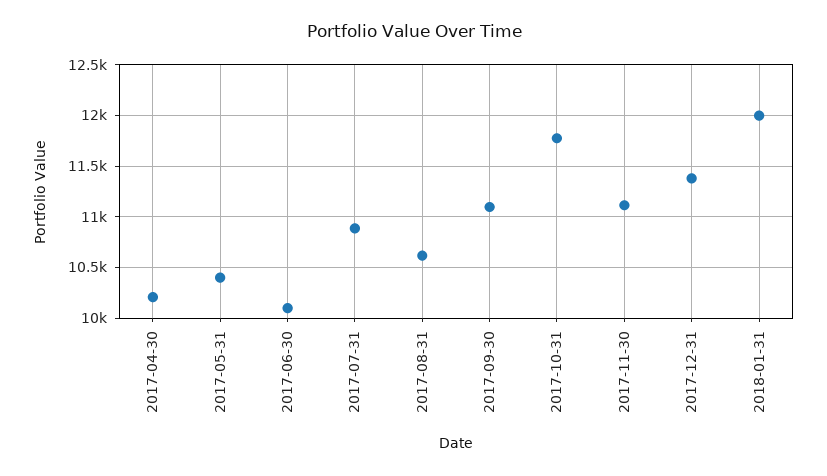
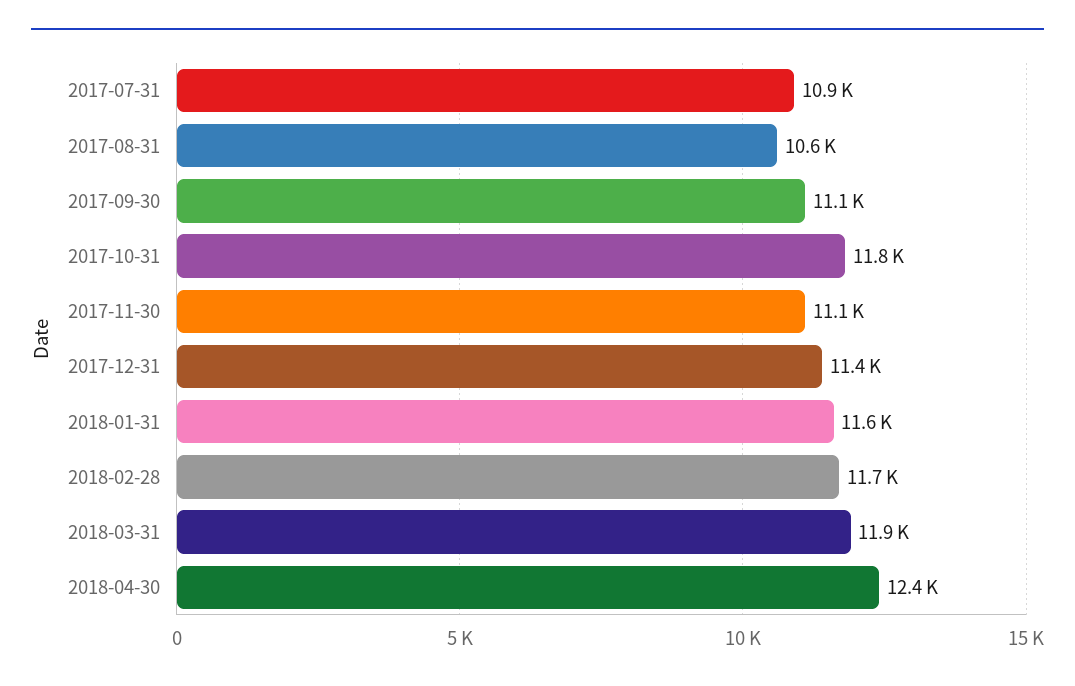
2017-04-30: 10200 -> none
2017-05-31: 10400 -> none
2017-06-30: 10100 -> none
2018-01-31: 12000 -> 11600
2018-02-28: none -> 11700
2018-03-31: none -> 11900
2018-04-30: none -> 12400

